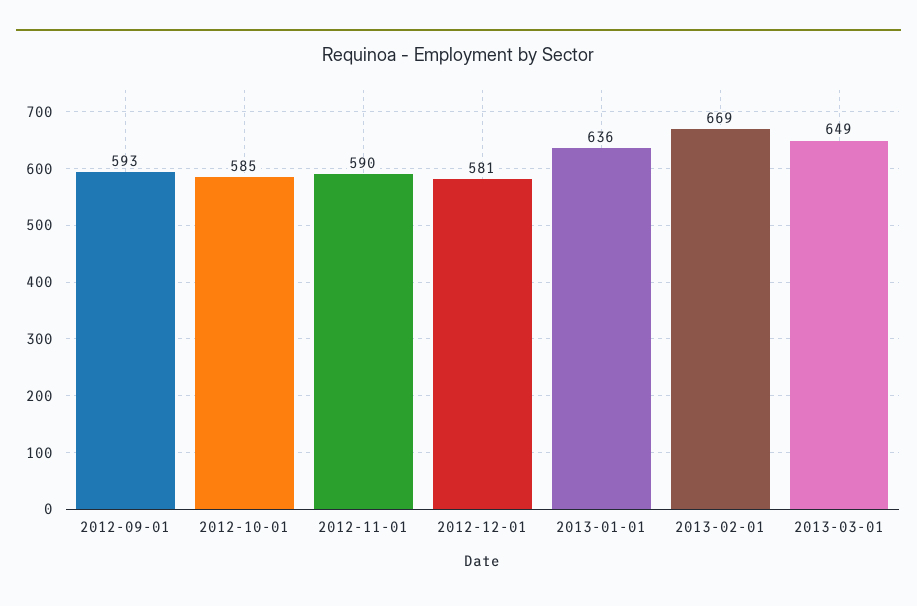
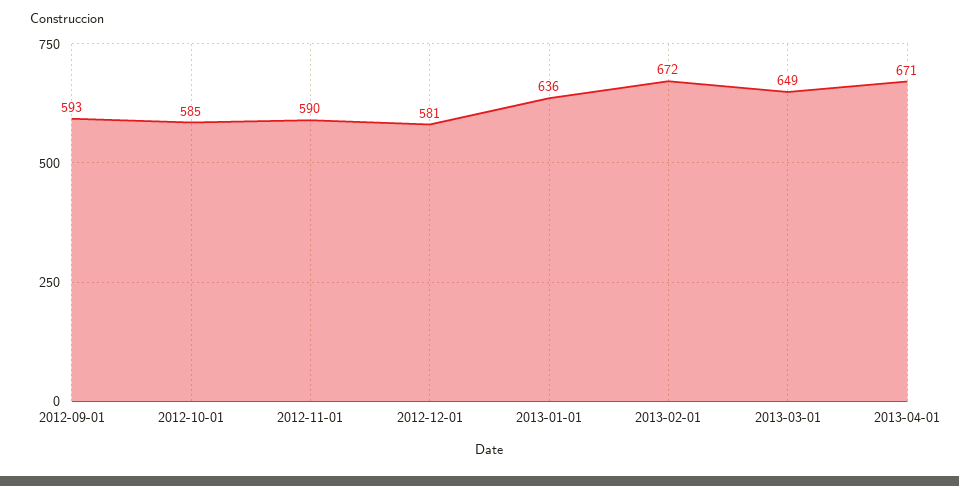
2013-02-01: 669 -> 672
2013-04-01: none -> 671

